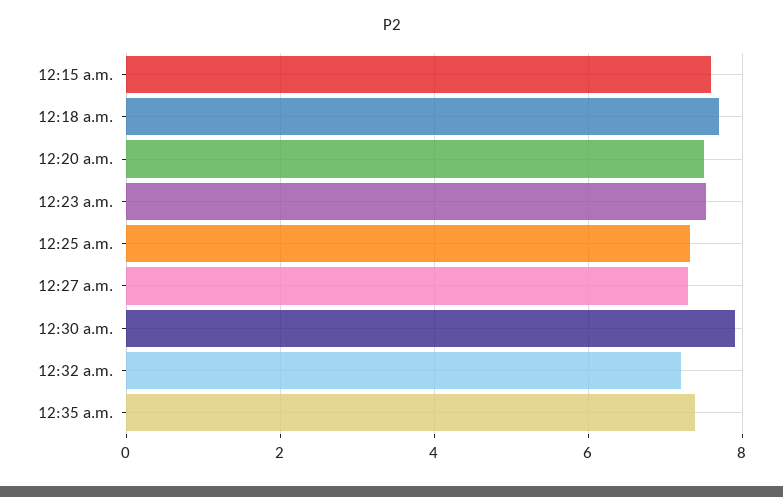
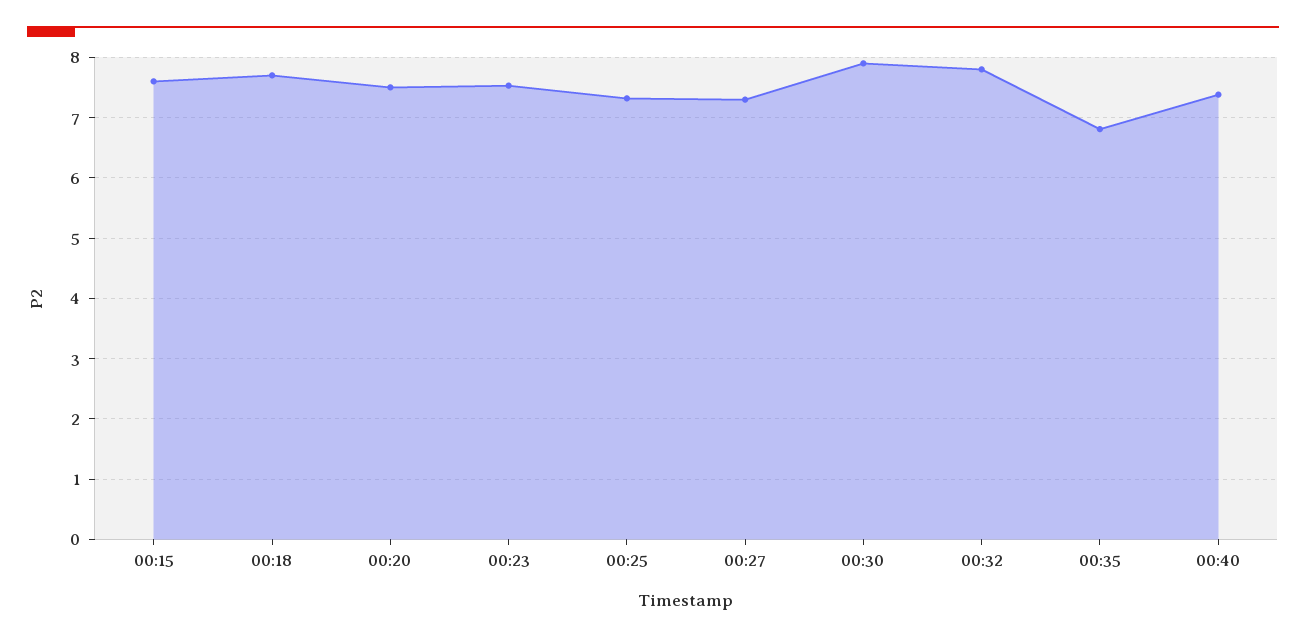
12:32 a.m.: 7.2 -> 7.8
12:35 a.m.: 7.4 -> 6.8
00:40: none -> 7.4

